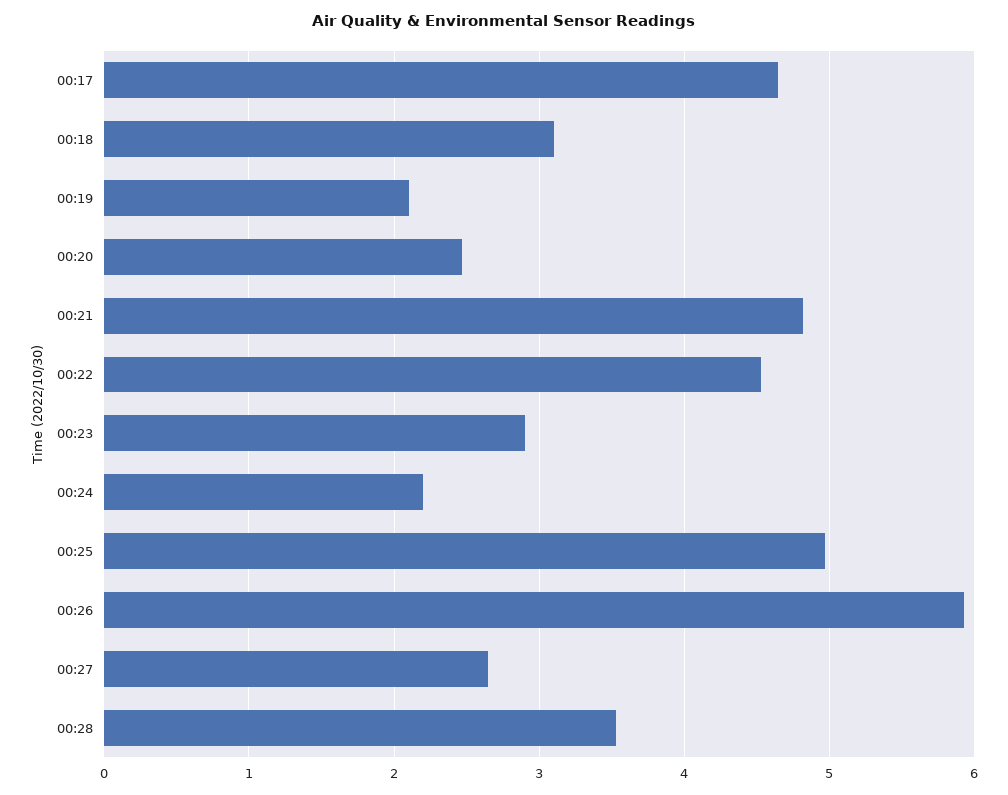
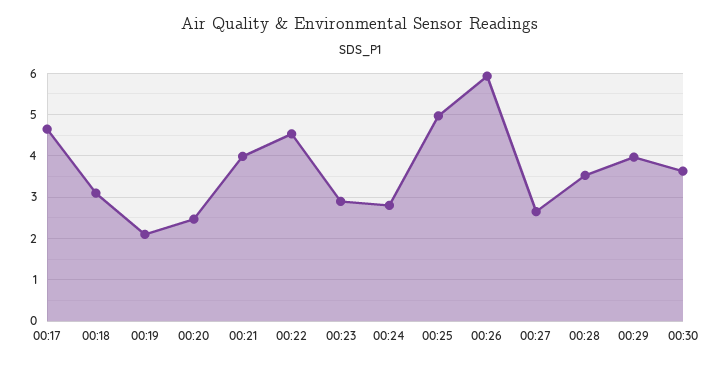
00:21: 4.8 -> 4
00:24: 2.2 -> 2.8
00:29: none -> 4
00:30: none -> 3.6

